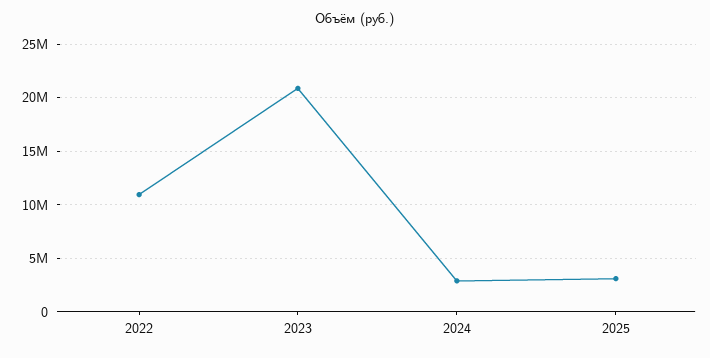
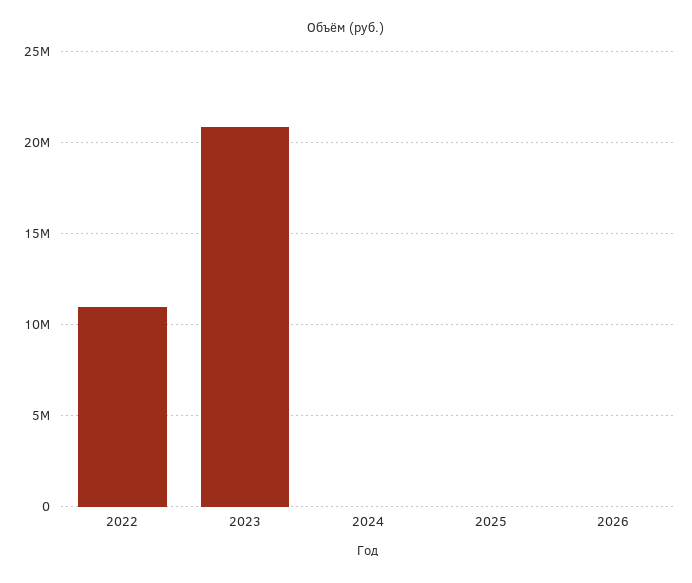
2024: 3000000 -> 0
2025: 3000000 -> 0
2026: none -> 0

